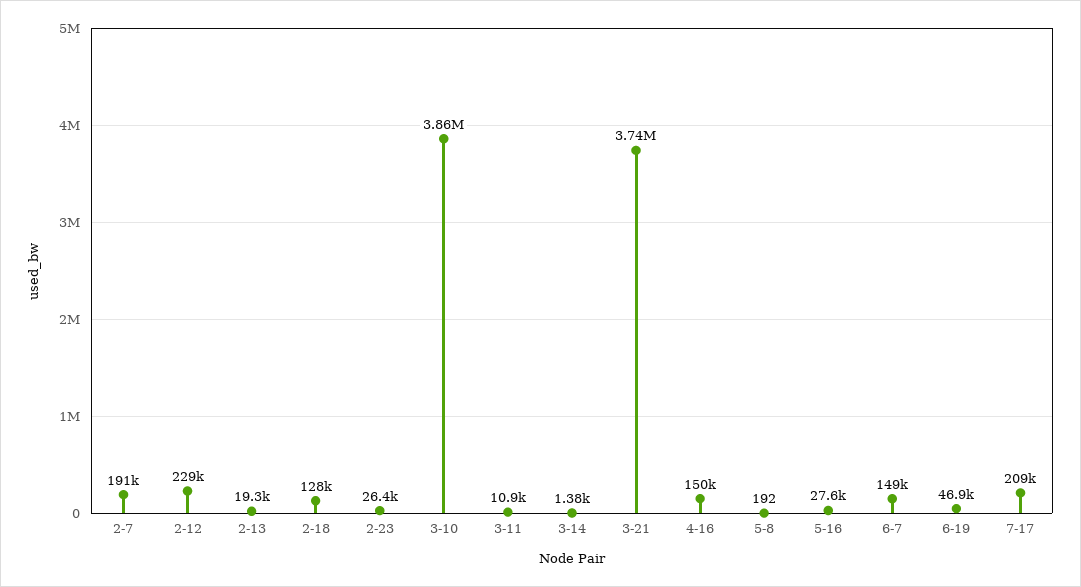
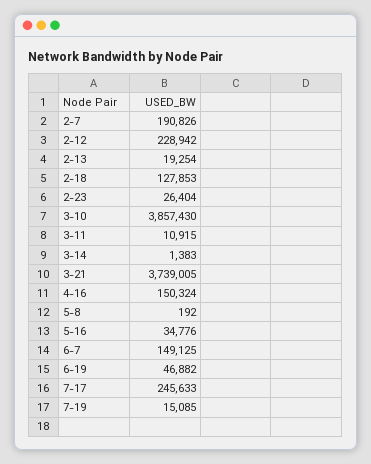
5-16: 27600 -> 34776
7-17: 209000 -> 245633
7-19: none -> 15085

